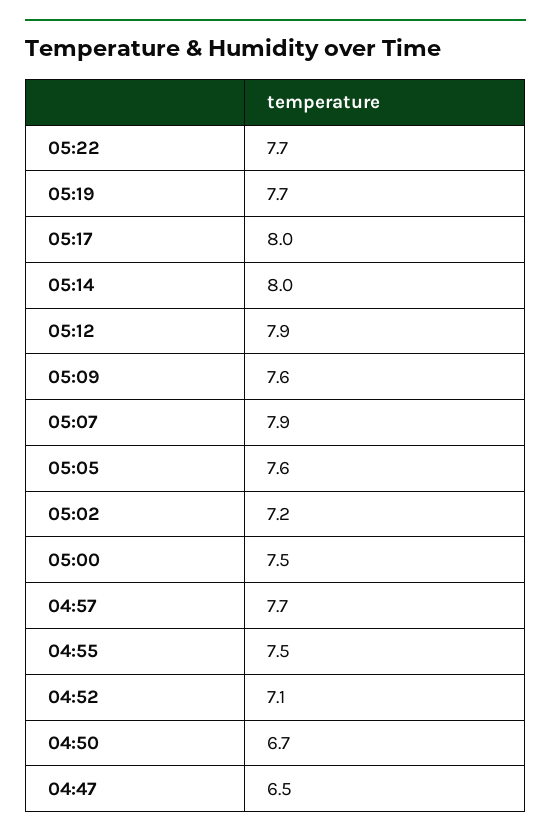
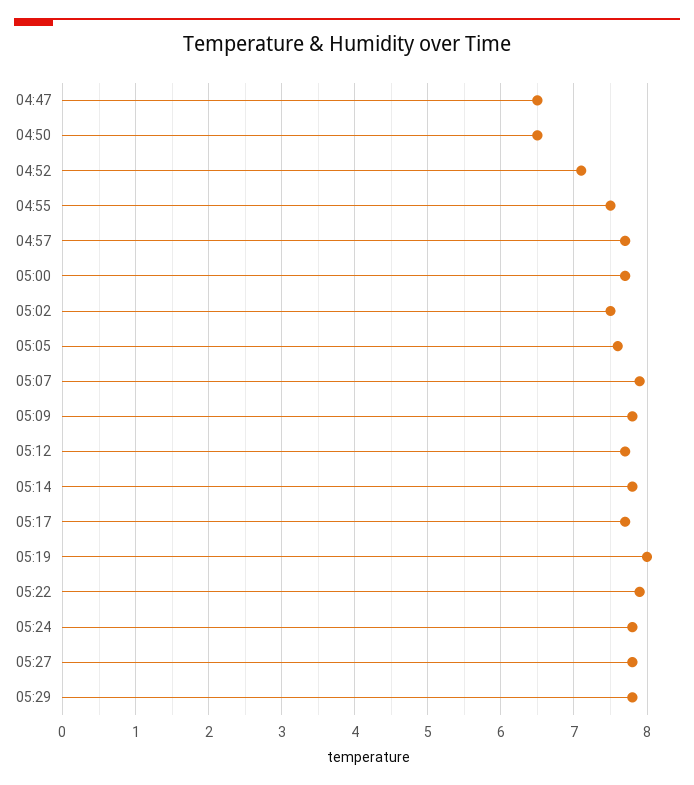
05:22: 7.7 -> 7.9
05:19: 7.7 -> 8
05:17: 8 -> 7.7
05:14: 8 -> 7.8
05:12: 7.9 -> 7.7
05:09: 7.6 -> 7.8
05:02: 7.2 -> 7.5
05:00: 7.5 -> 7.7
04:50: 6.7 -> 6.5
05:24: none -> 7.8
05:27: none -> 7.8
05:29: none -> 7.8

